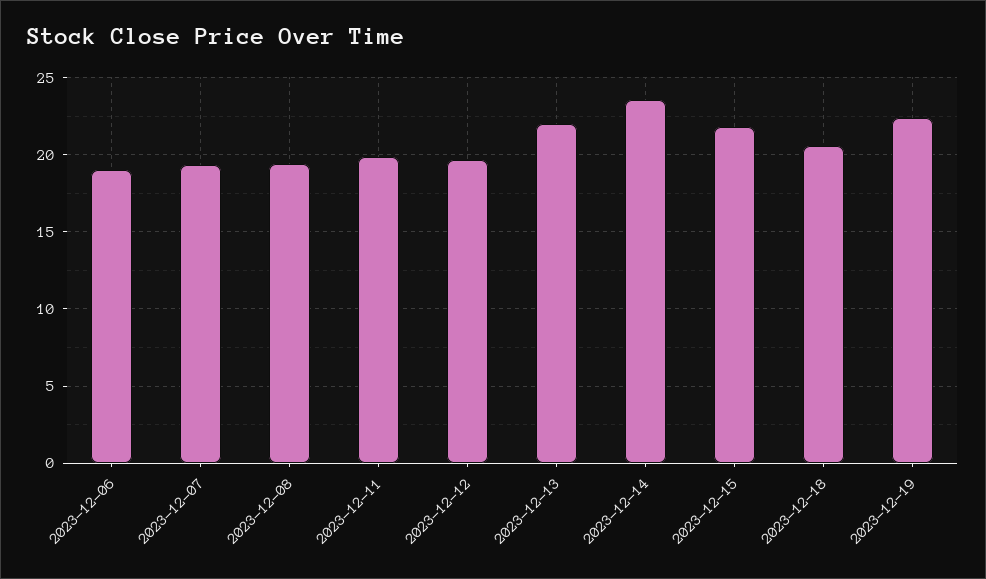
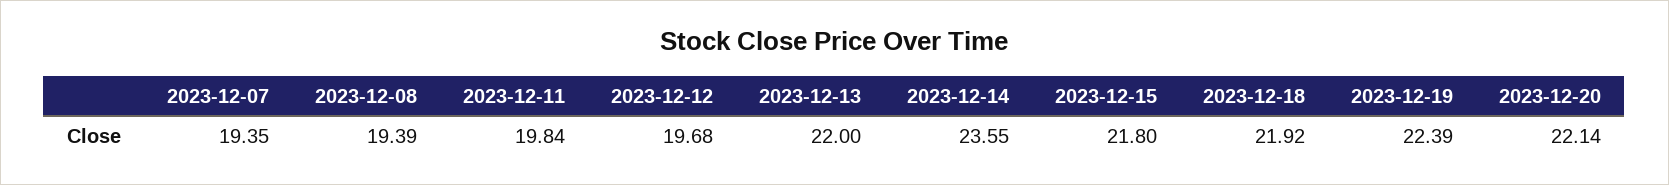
2023-12-06: 19 -> none
2023-12-18: 20.5 -> 21.92
2023-12-20: none -> 22.14

